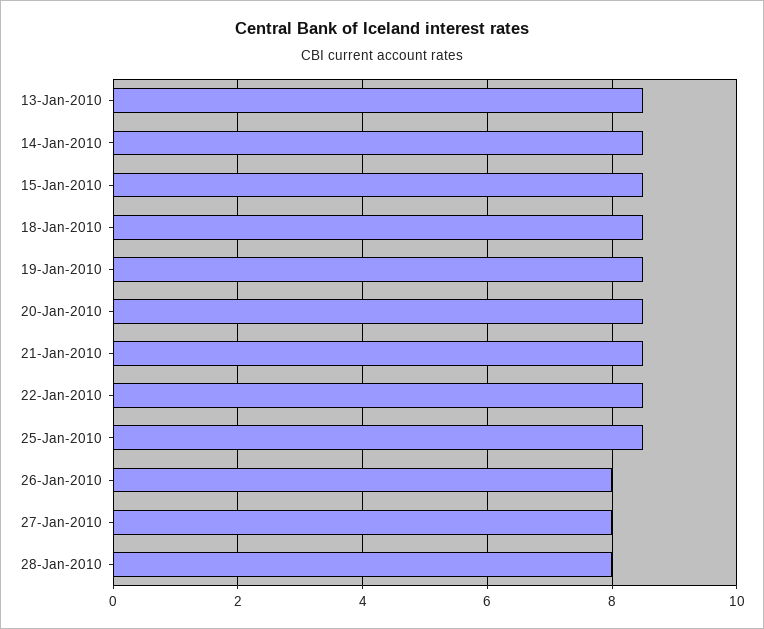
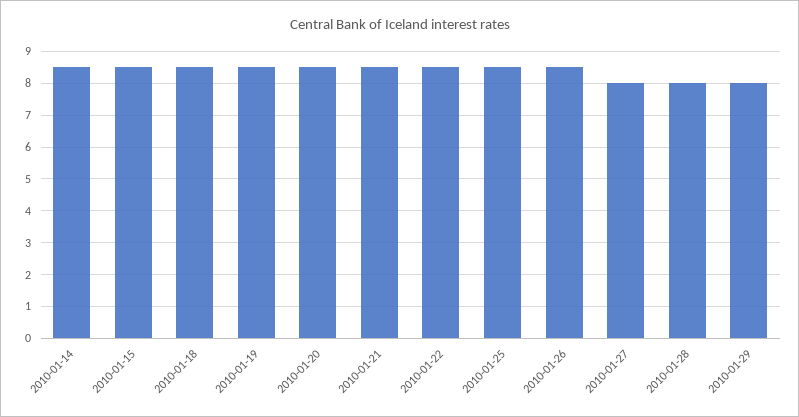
13-Jan-2010: 8.5 -> none
26-Jan-2010: 8 -> 8.5
2010-01-29: none -> 8

